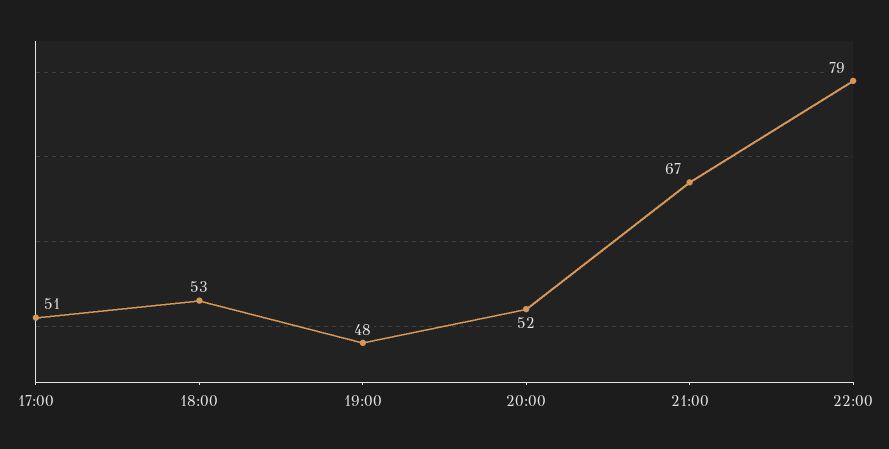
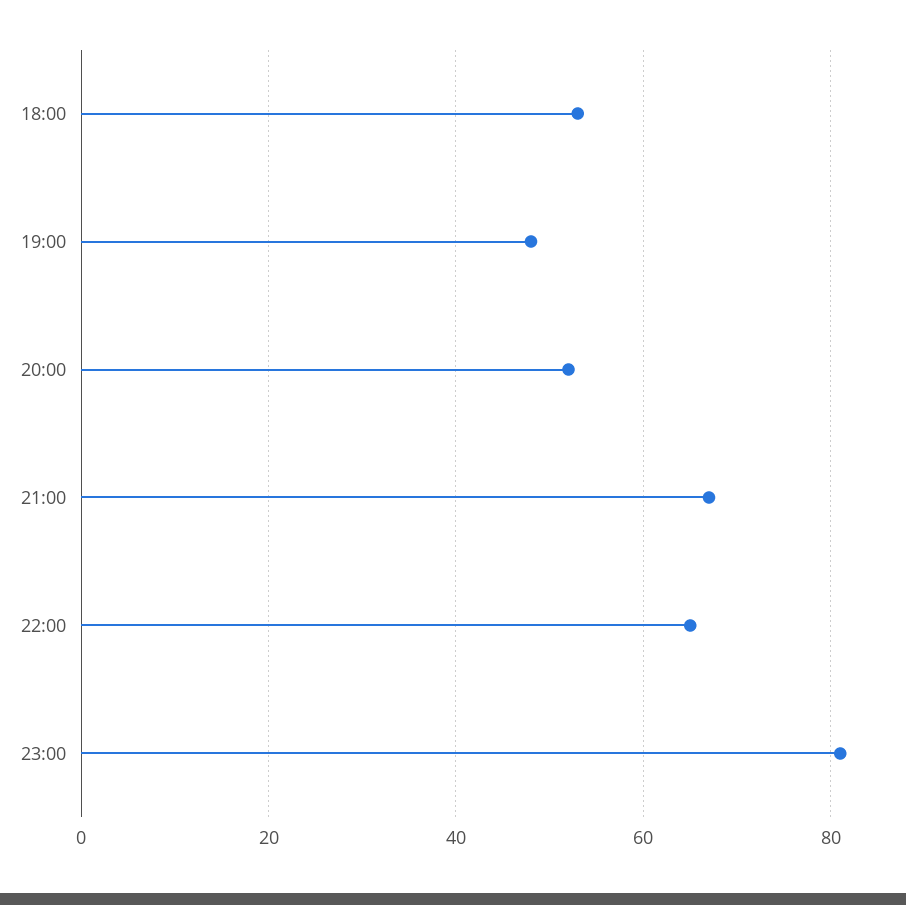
17:00: 51 -> none
22:00: 79 -> 65
23:00: none -> 80

